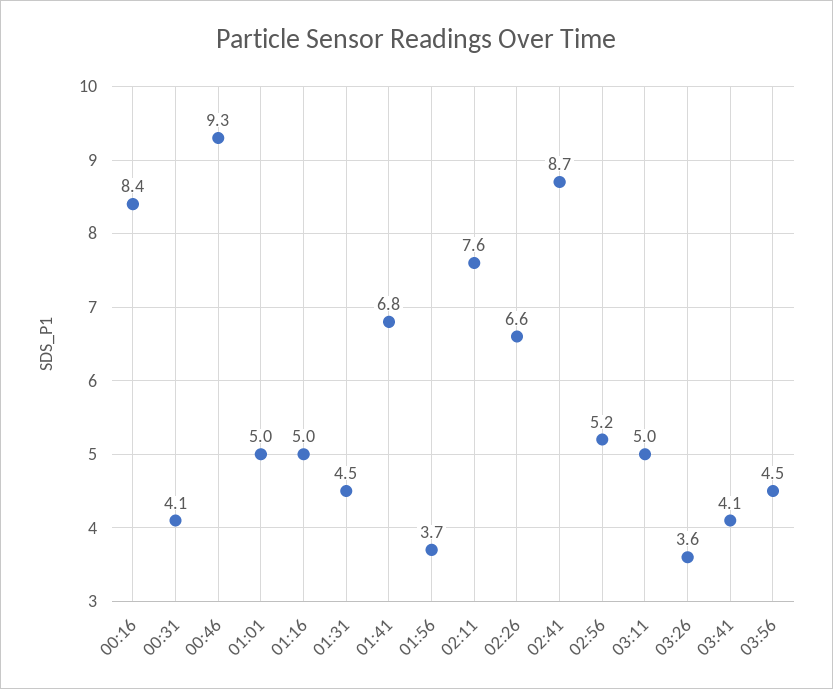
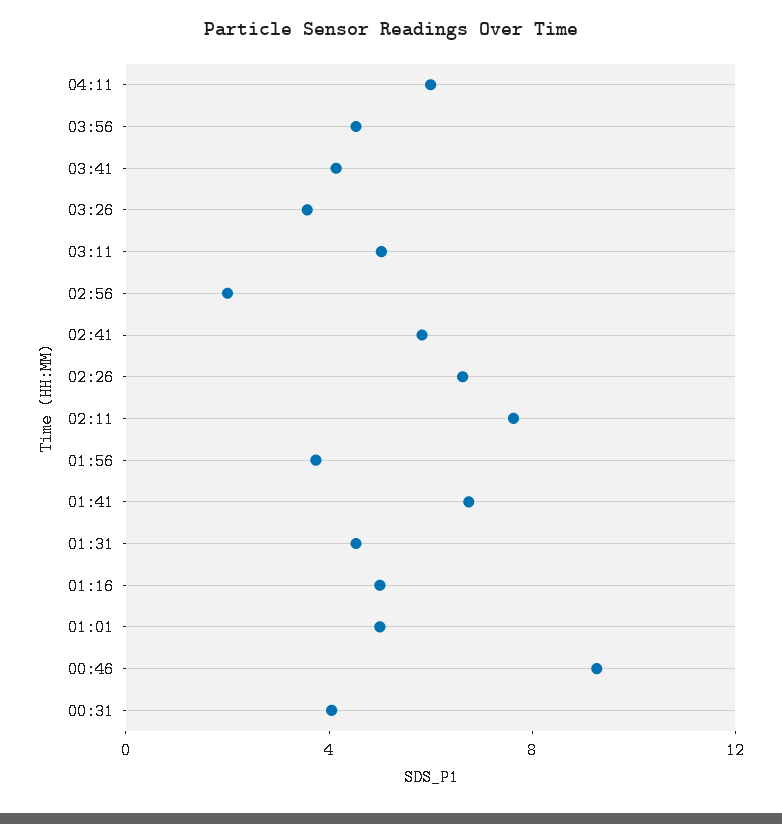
00:16: 8.4 -> none
02:41: 8.7 -> 6
02:56: 5.2 -> 2
04:11: none -> 6

